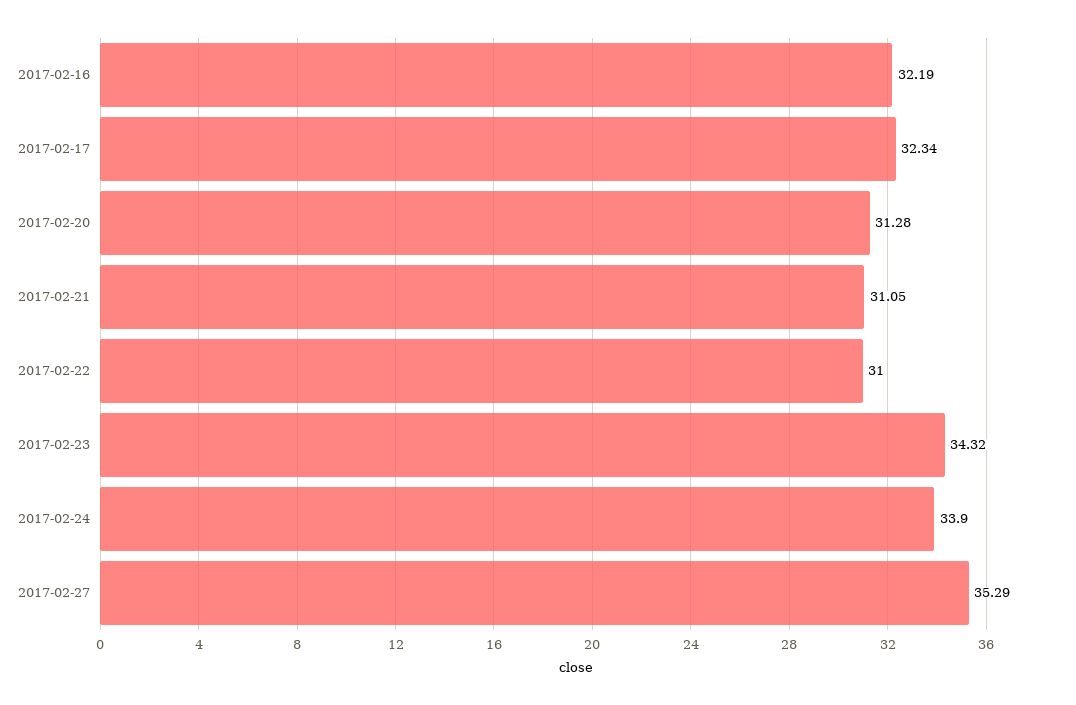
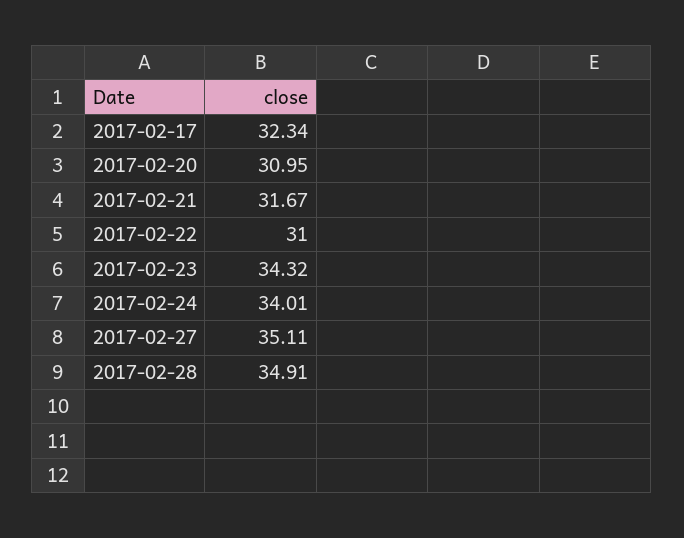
2017-02-16: 32.19 -> none
2017-02-20: 31.28 -> 30.95
2017-02-21: 31.05 -> 31.67
2017-02-24: 33.9 -> 34.01
2017-02-27: 35.29 -> 35.11
2017-02-28: none -> 34.91

